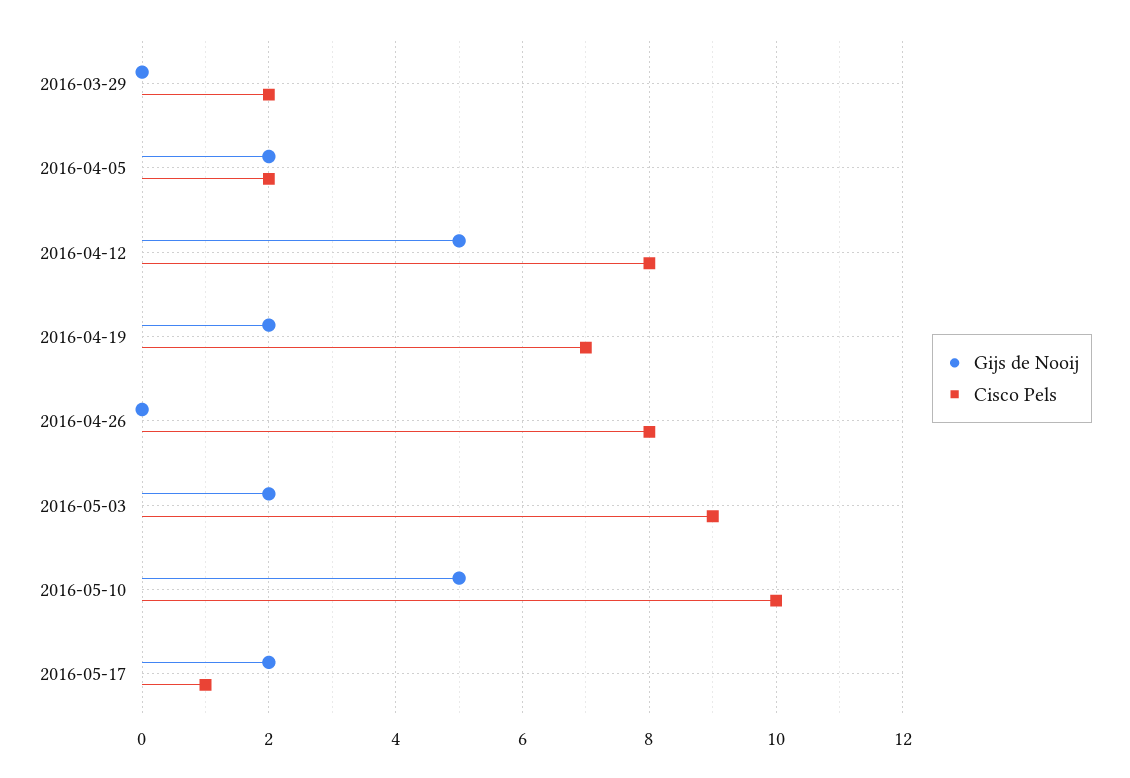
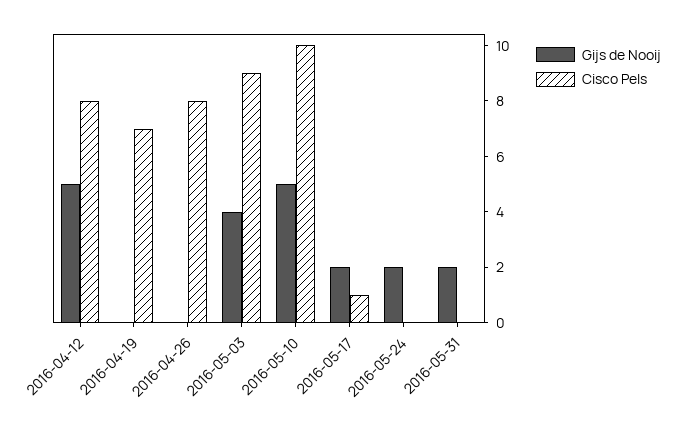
Gijs de Nooij, 2016-03-29: 0 -> none
Cisco Pels, 2016-03-29: 2 -> none
Gijs de Nooij, 2016-04-05: 2 -> none
Cisco Pels, 2016-04-05: 2 -> none
Gijs de Nooij, 2016-04-19: 2 -> 0
Gijs de Nooij, 2016-05-03: 2 -> 4
Gijs de Nooij, 2016-05-24: none -> 2
Cisco Pels, 2016-05-24: none -> 0
Gijs de Nooij, 2016-05-31: none -> 2
Cisco Pels, 2016-05-31: none -> 0

